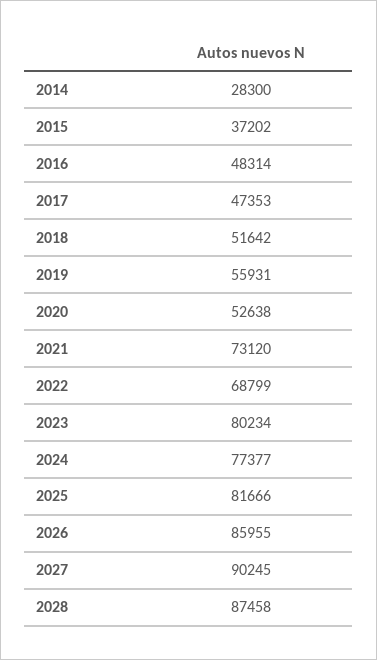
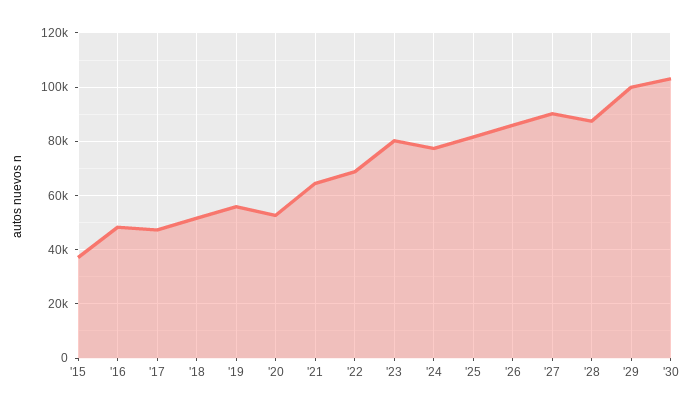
2014: 28300 -> none
2021: 73120 -> 65000
'29: none -> 100000
'30: none -> 102500

